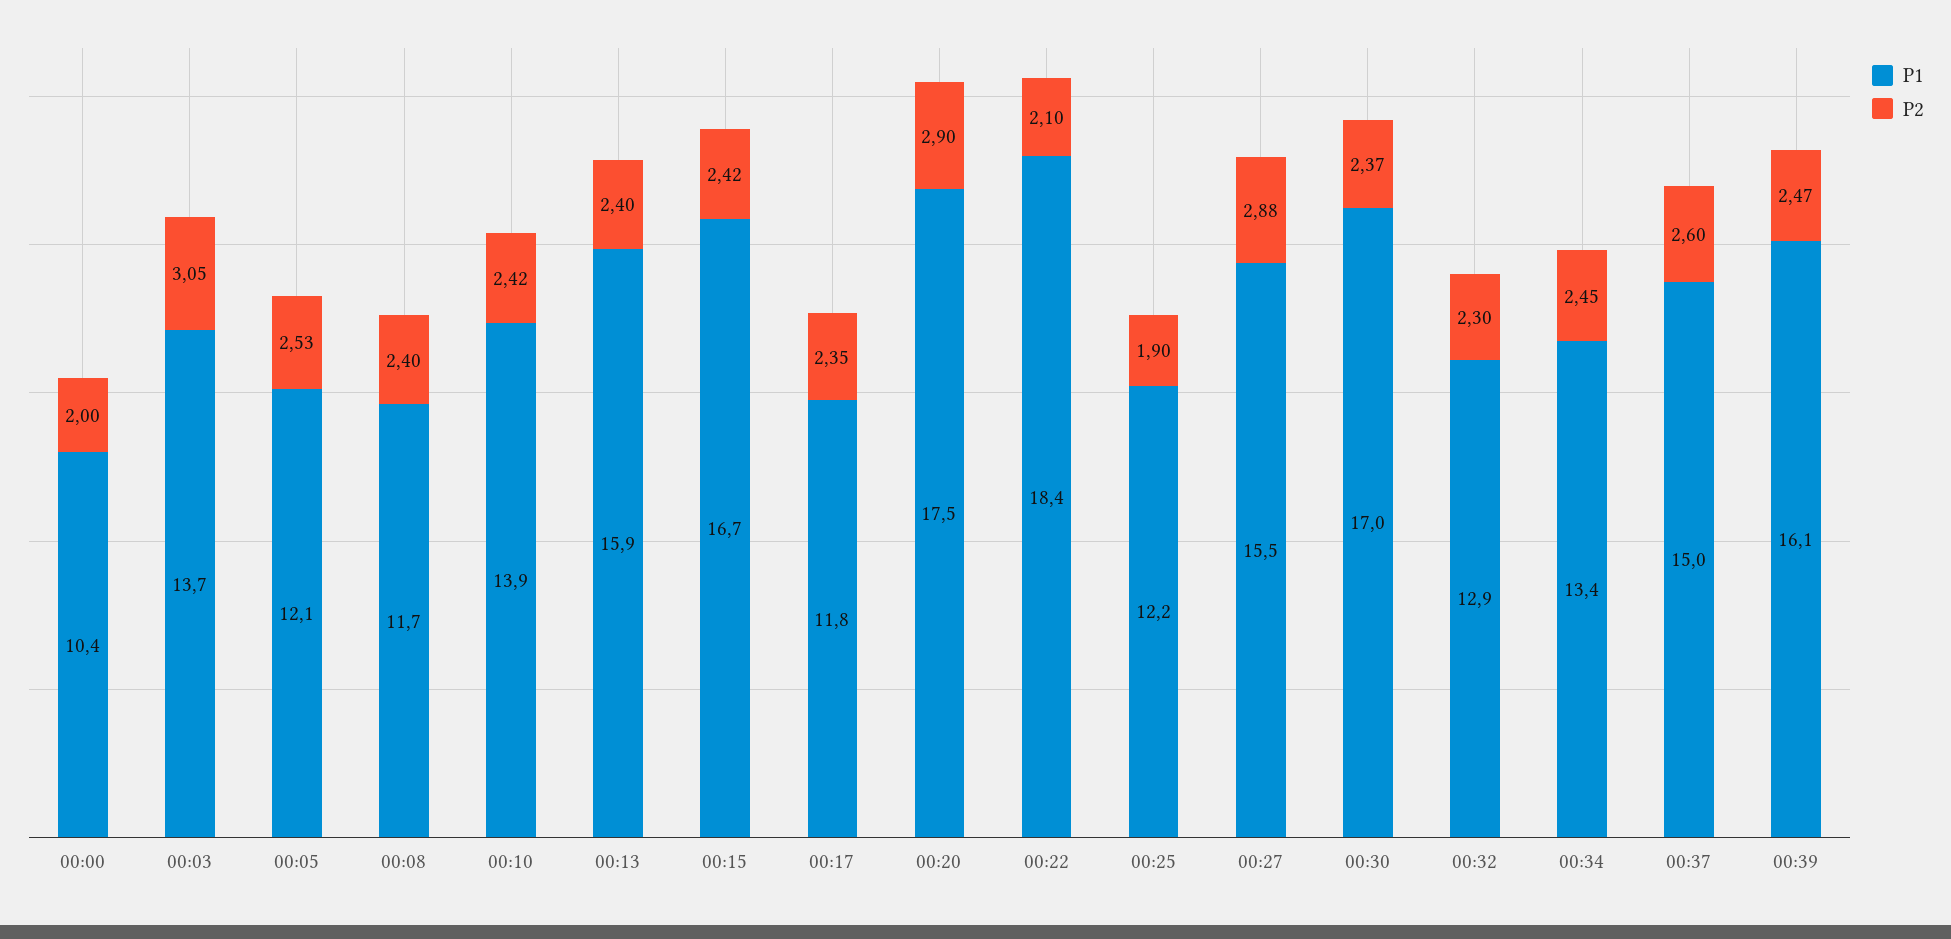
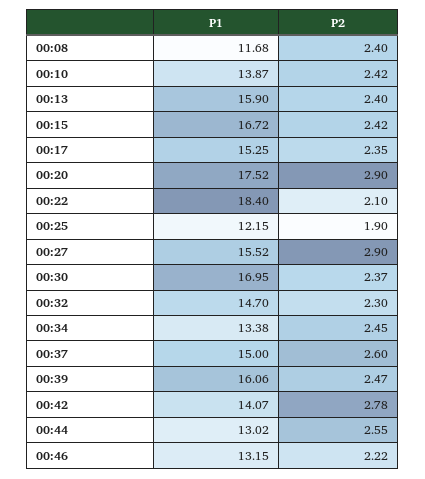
P1, 00:00: 10.4 -> none
P2, 00:00: 2 -> none
P1, 00:03: 13.7 -> none
P2, 00:03: 3.05 -> none
P1, 00:05: 12.1 -> none
P2, 00:05: 2.53 -> none
P1, 00:17: 11.8 -> 15.25
P2, 00:27: 2.88 -> 2.9
P1, 00:32: 12.9 -> 14.7
P1, 00:42: none -> 14.07
P2, 00:42: none -> 2.78
P1, 00:44: none -> 13.02
P2, 00:44: none -> 2.55
P1, 00:46: none -> 13.15
P2, 00:46: none -> 2.22

